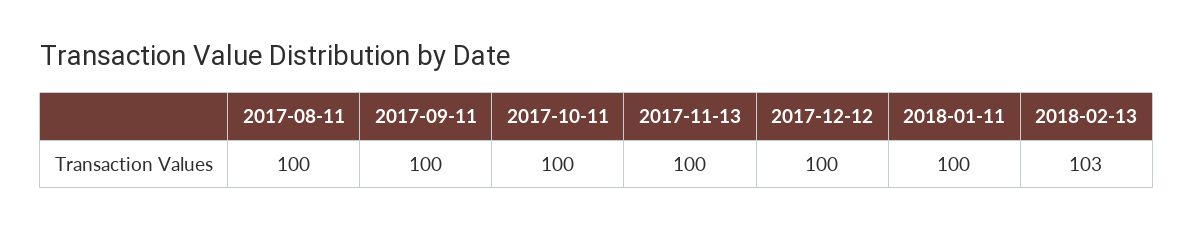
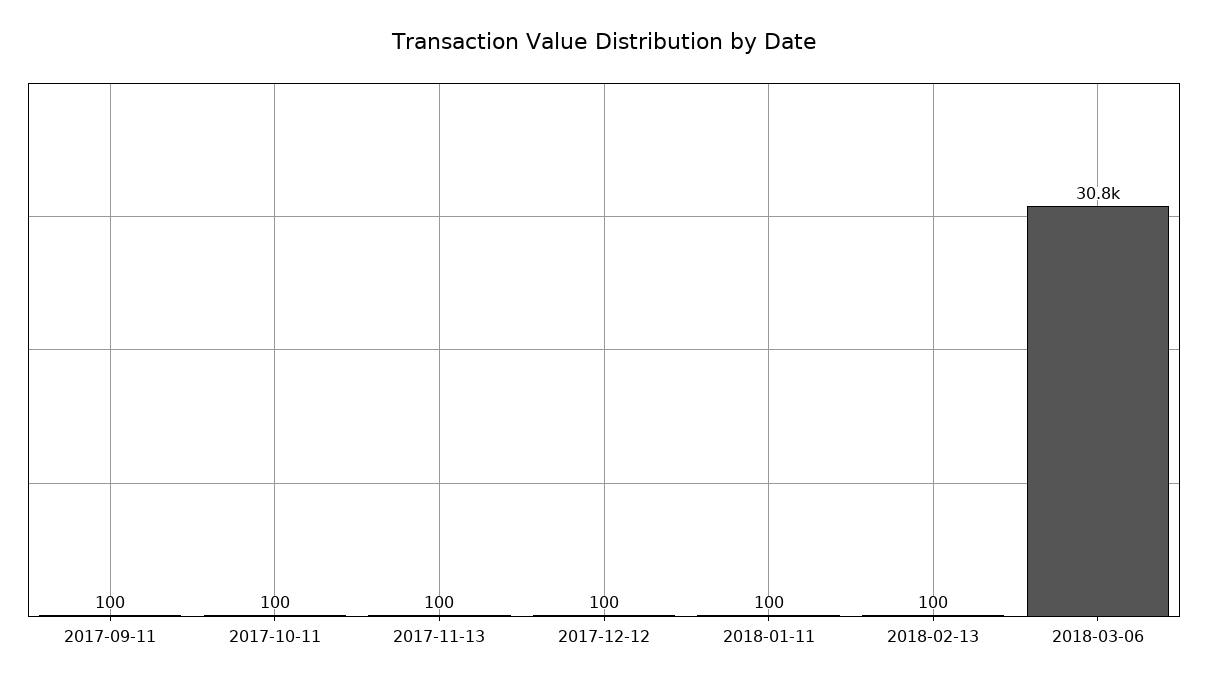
2017-08-11: 100 -> none
2018-02-13: 103 -> 100
2018-03-06: none -> 30800

